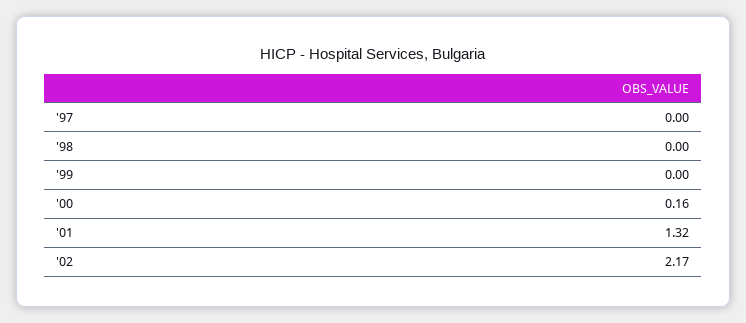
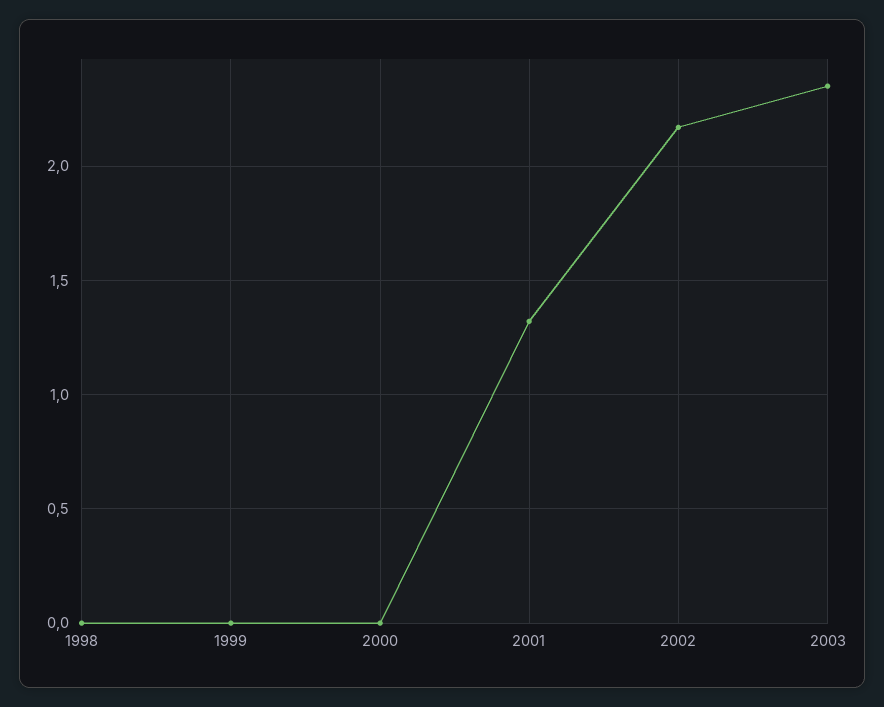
'97: 0 -> none
'00: 0.16 -> 0
2003: none -> 2.35

